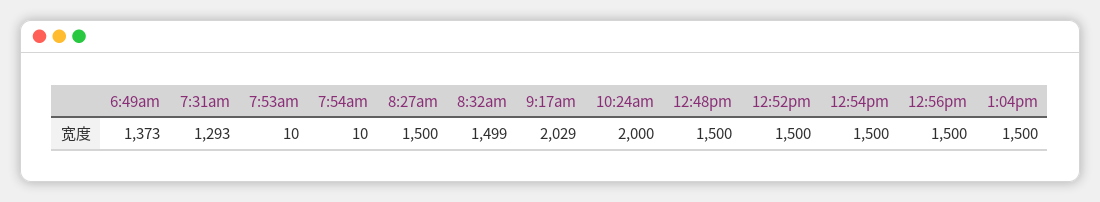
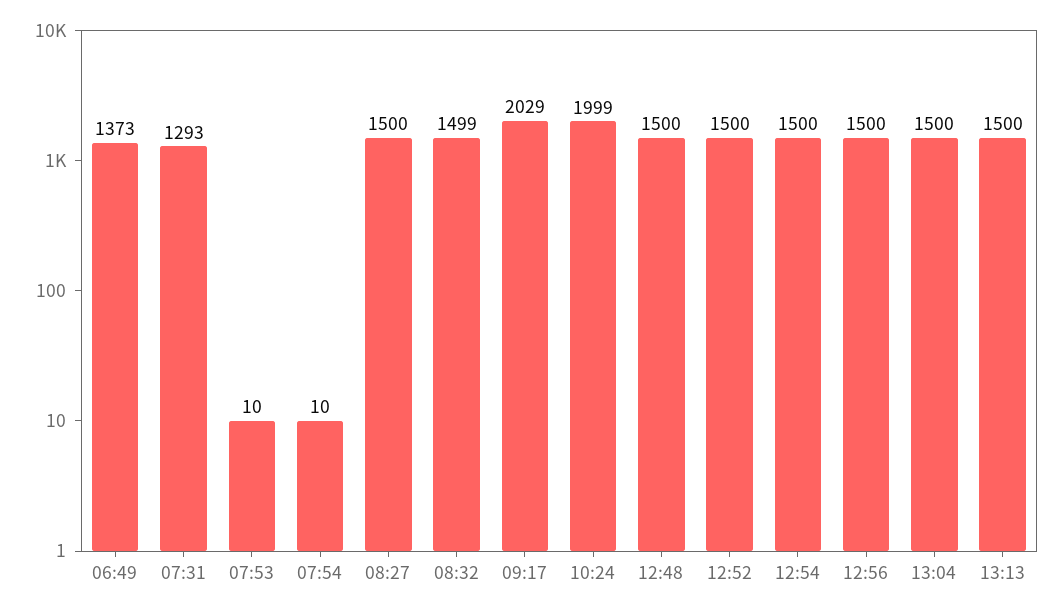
10:24am: 2000 -> 1999
13:13: none -> 1500

